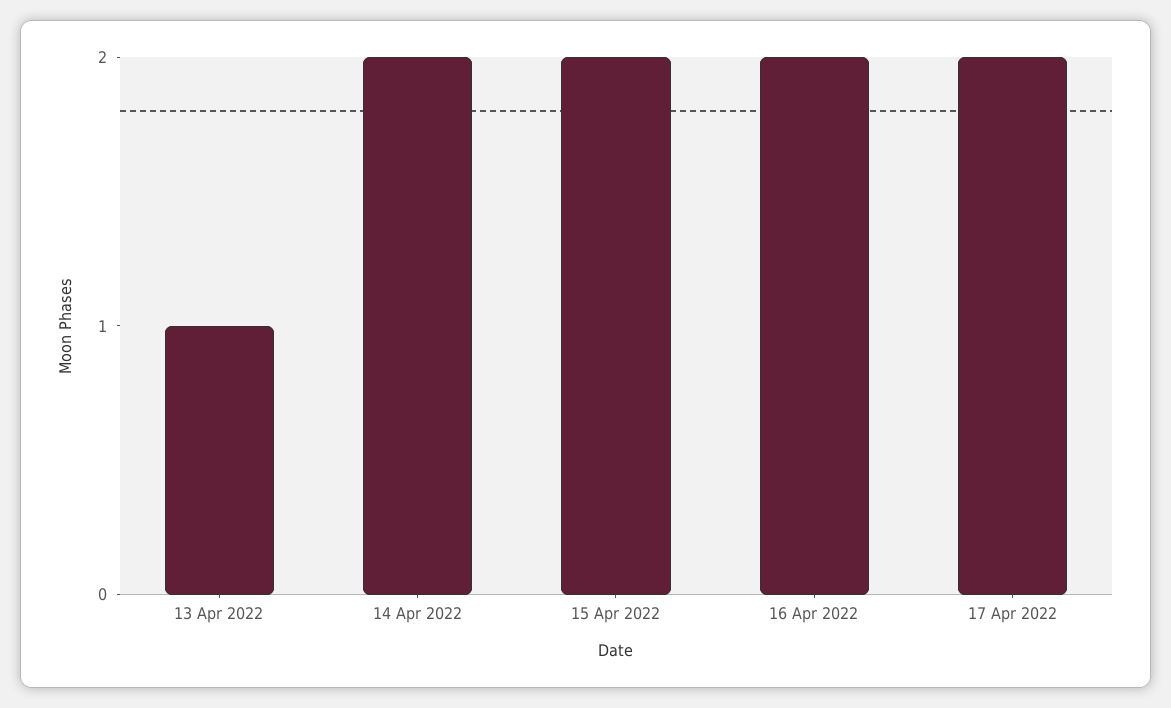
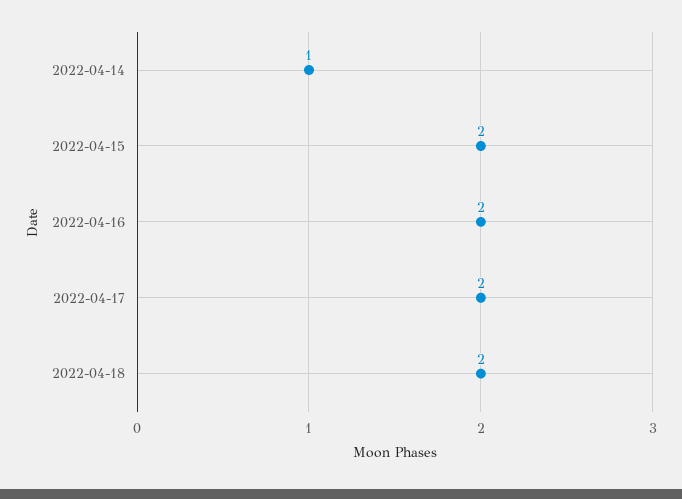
13 Apr 2022: 1 -> none
14 Apr 2022: 2 -> 1
2022-04-18: none -> 2

